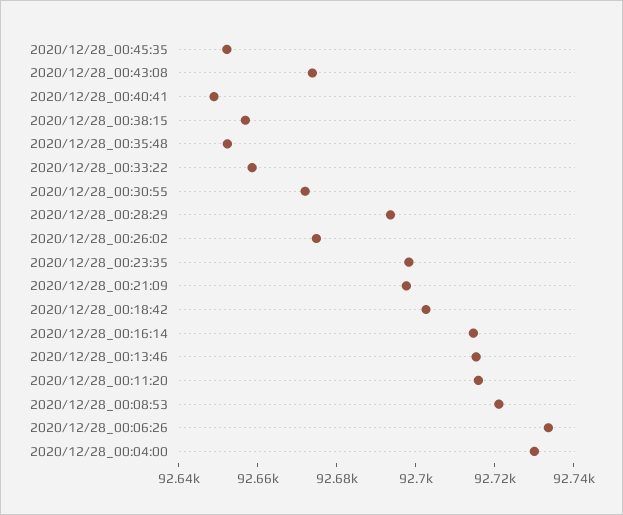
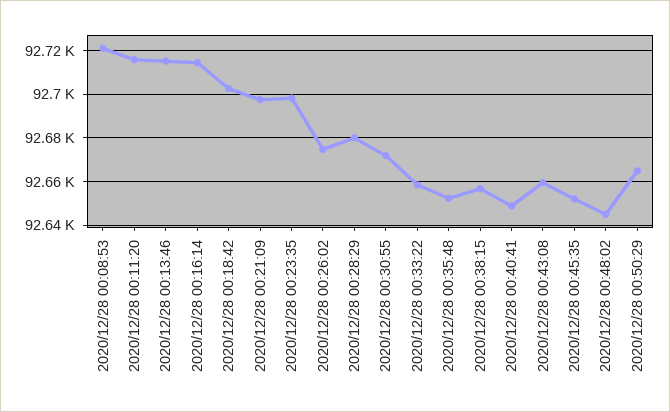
2020/12/28_00:43:08: 92675 -> 92660
2020/12/28_00:28:29: 92695 -> 92680
2020/12/28_00:06:26: 92735 -> none
2020/12/28_00:04:00: 92730 -> none
2020/12/28 00:48:02: none -> 92645
2020/12/28 00:50:29: none -> 92665

